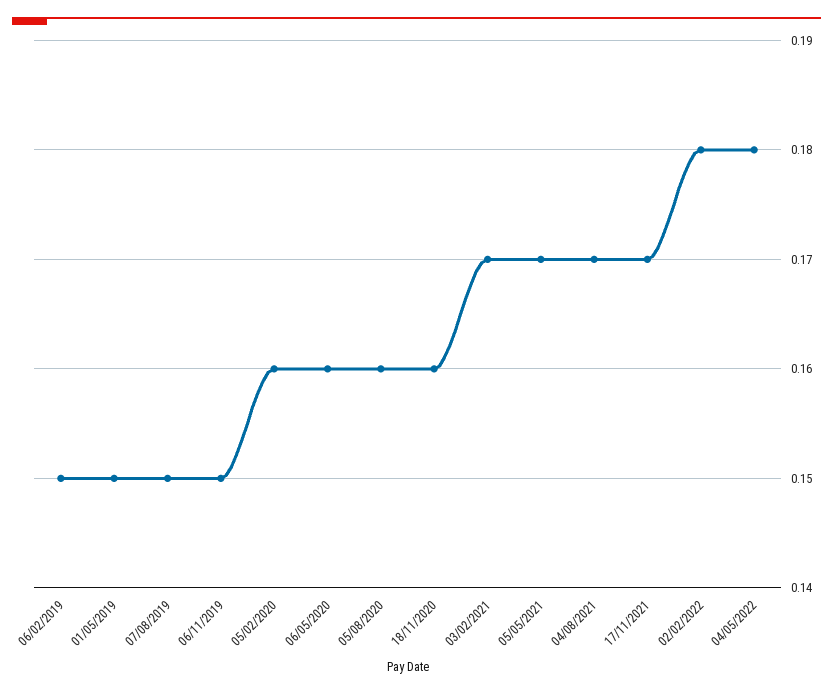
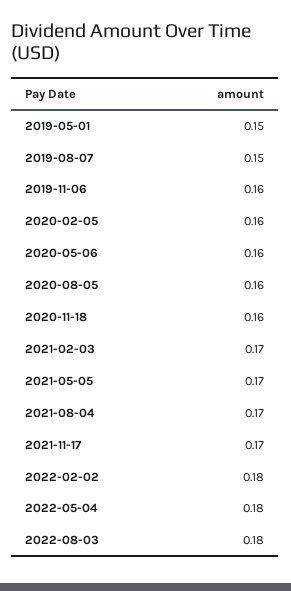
06/02/2019: 0.15 -> none
06/11/2019: 0.15 -> 0.16
2022-08-03: none -> 0.18

